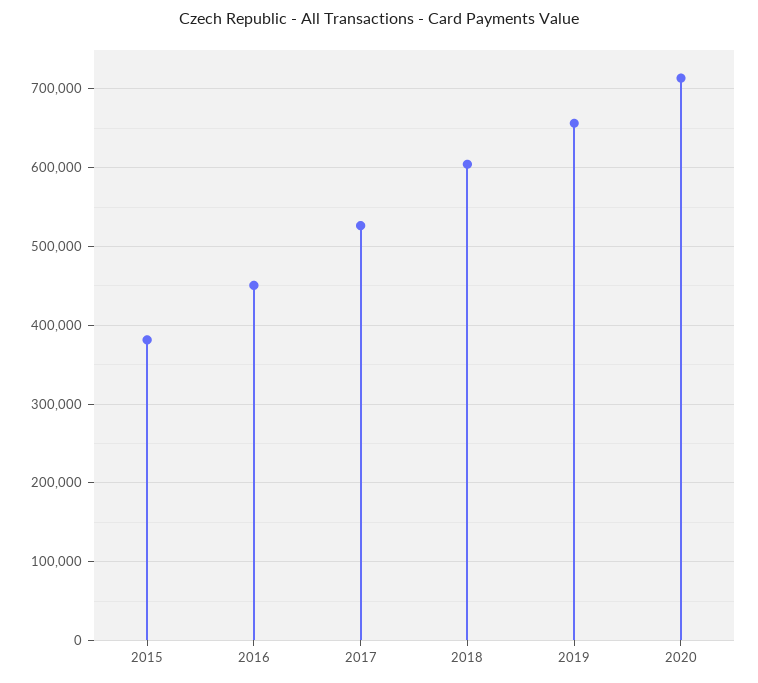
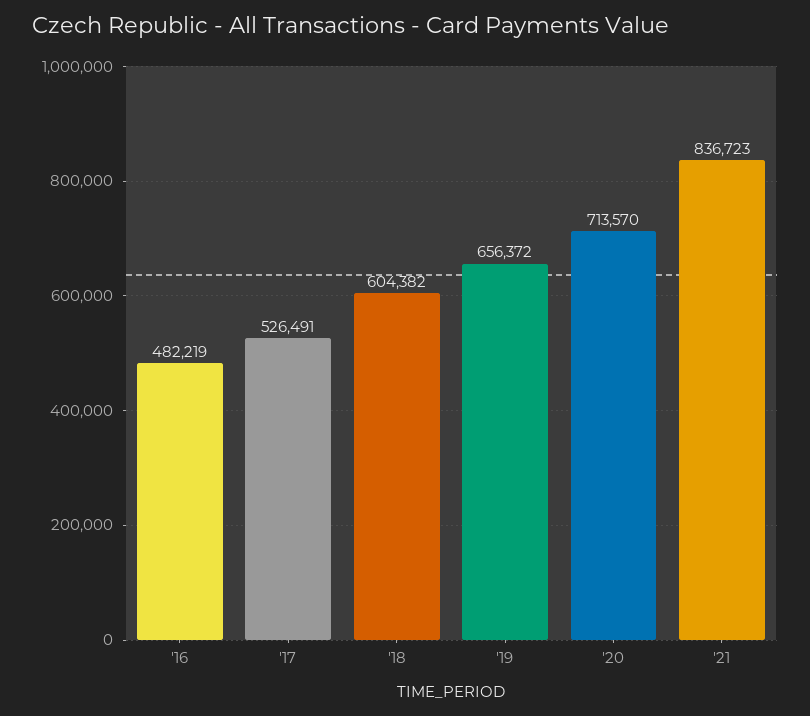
2015: 380000 -> none
2016: 450000 -> 482219
'21: none -> 836723

